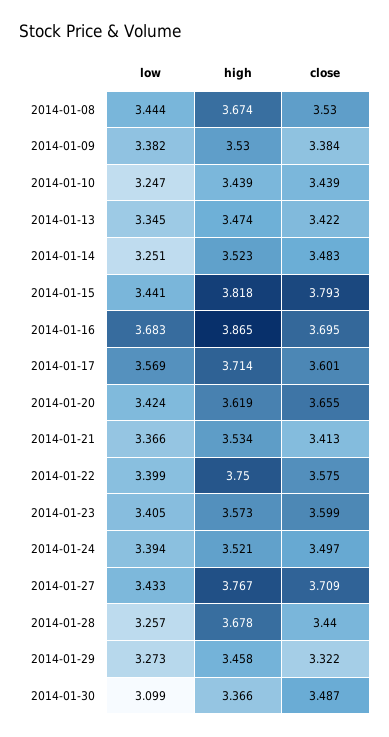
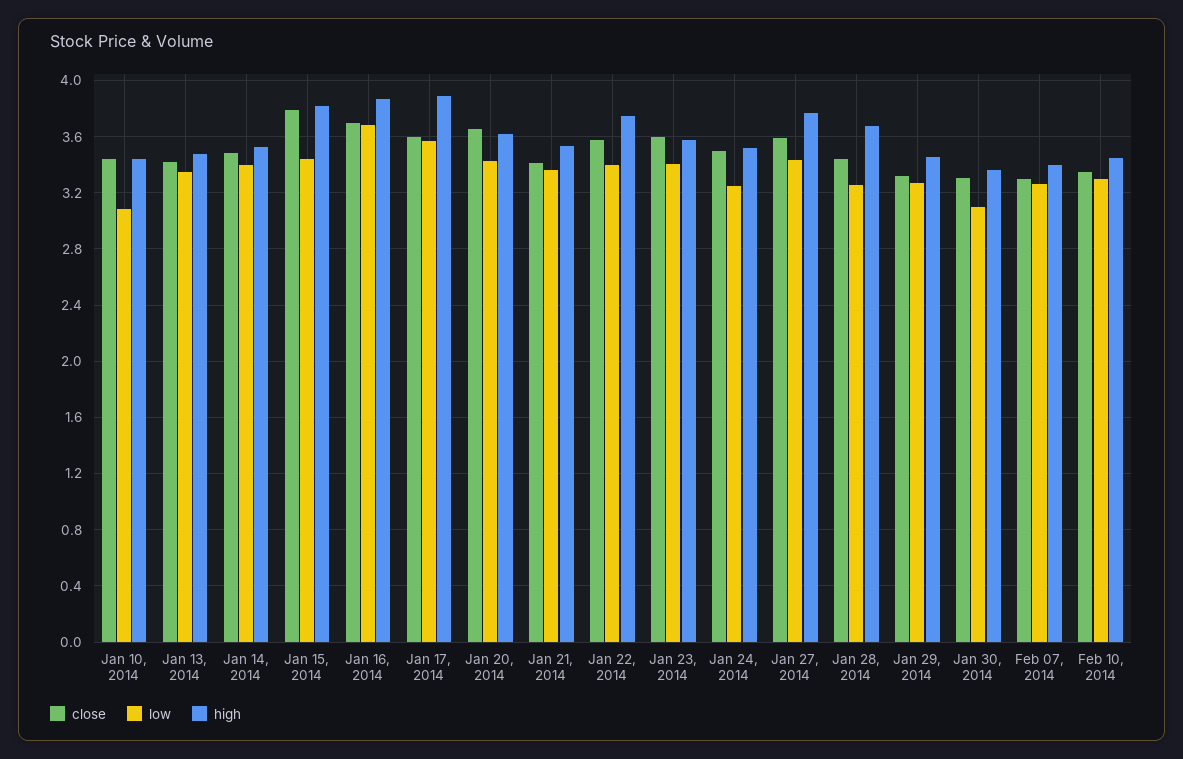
low, 2014-01-08: 3.444 -> none
high, 2014-01-08: 3.674 -> none
close, 2014-01-08: 3.53 -> none
low, 2014-01-09: 3.382 -> none
high, 2014-01-09: 3.53 -> none
close, 2014-01-09: 3.384 -> none
low, 2014-01-10: 3.247 -> 3.1
low, 2014-01-14: 3.251 -> 3.4
high, 2014-01-17: 3.714 -> 3.9
low, 2014-01-24: 3.394 -> 3.25
close, 2014-01-27: 3.709 -> 3.6
close, 2014-01-30: 3.487 -> 3.3
close, Feb 07, 2014: none -> 3.3
low, Feb 07, 2014: none -> 3.25
high, Feb 07, 2014: none -> 3.4
close, Feb 10, 2014: none -> 3.35
low, Feb 10, 2014: none -> 3.3
high, Feb 10, 2014: none -> 3.45

